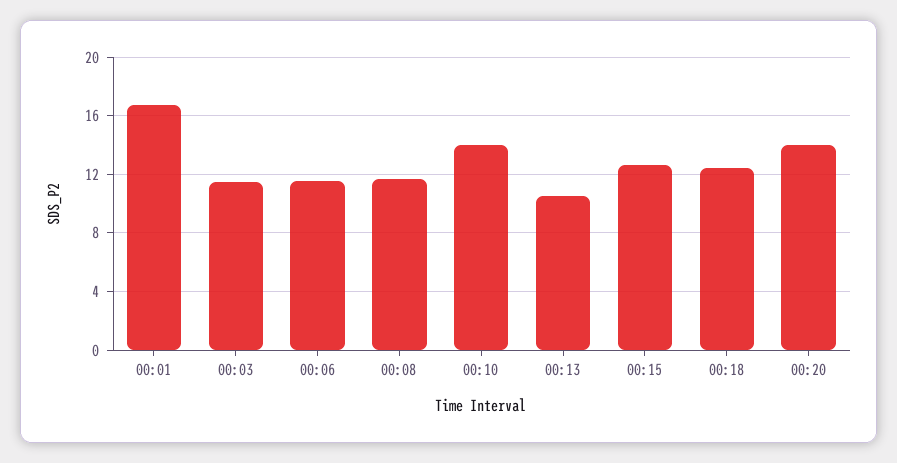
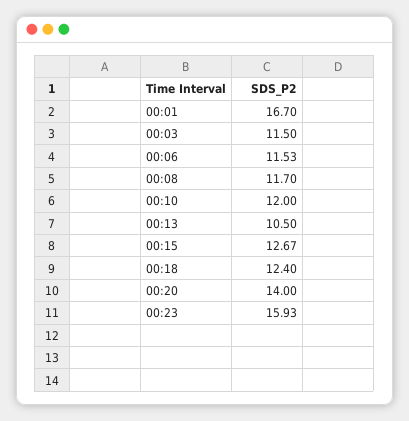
00:10: 14 -> 12
00:23: none -> 15.93

